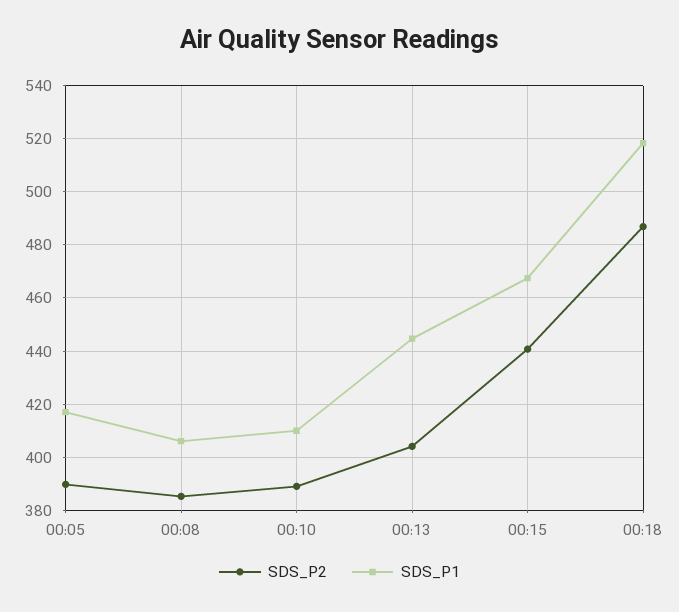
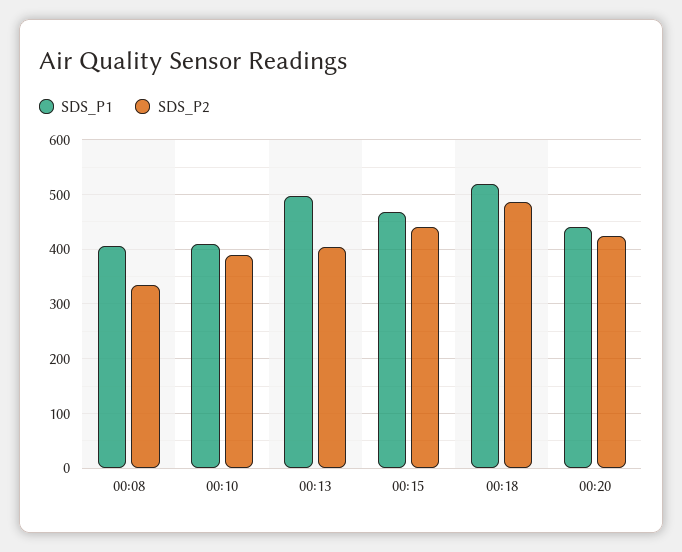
SDS_P2, 00:05: 390 -> none
SDS_P1, 00:05: 417.5 -> none
SDS_P2, 00:08: 385 -> 340
SDS_P1, 00:13: 445 -> 500
SDS_P1, 00:20: none -> 440
SDS_P2, 00:20: none -> 420

